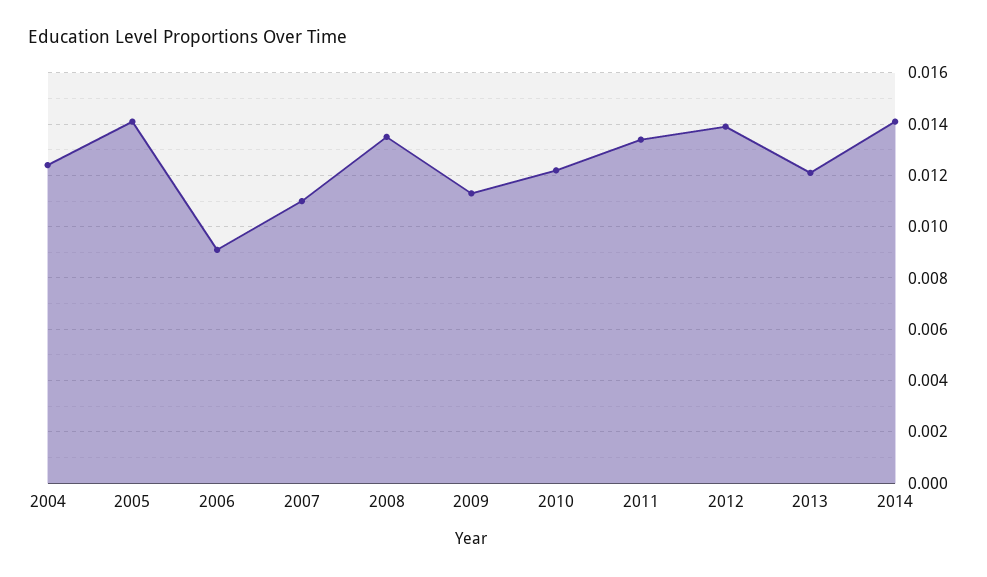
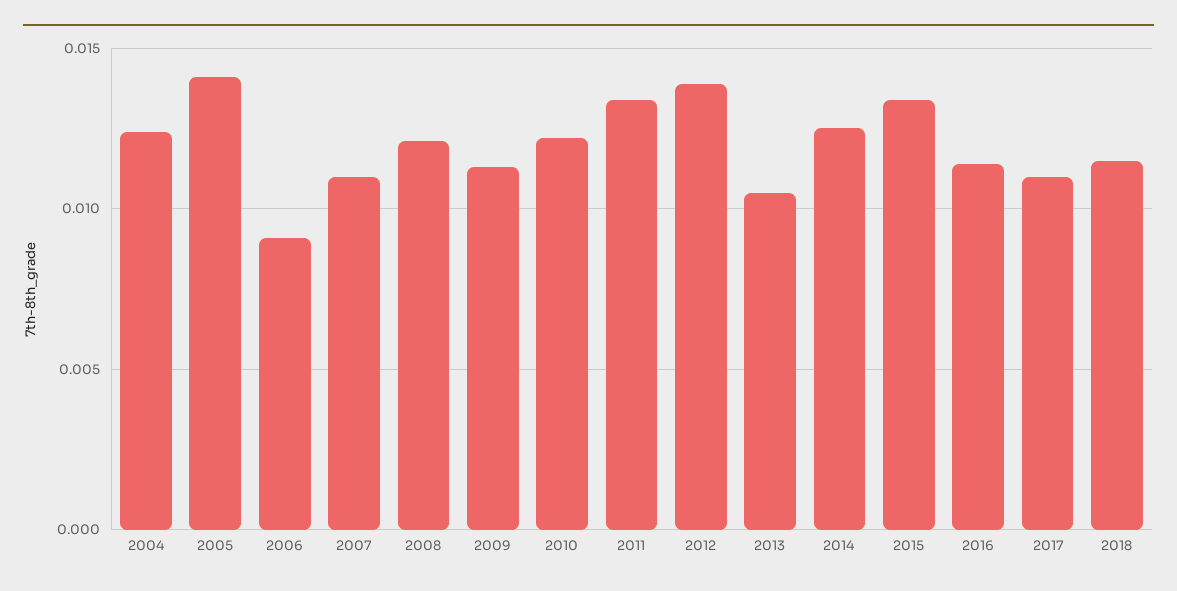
2008: 0.0135 -> 0.012
2013: 0.012 -> 0.0105
2014: 0.014 -> 0.0125
2015: none -> 0.0135
2016: none -> 0.0115
2017: none -> 0.011
2018: none -> 0.0115

